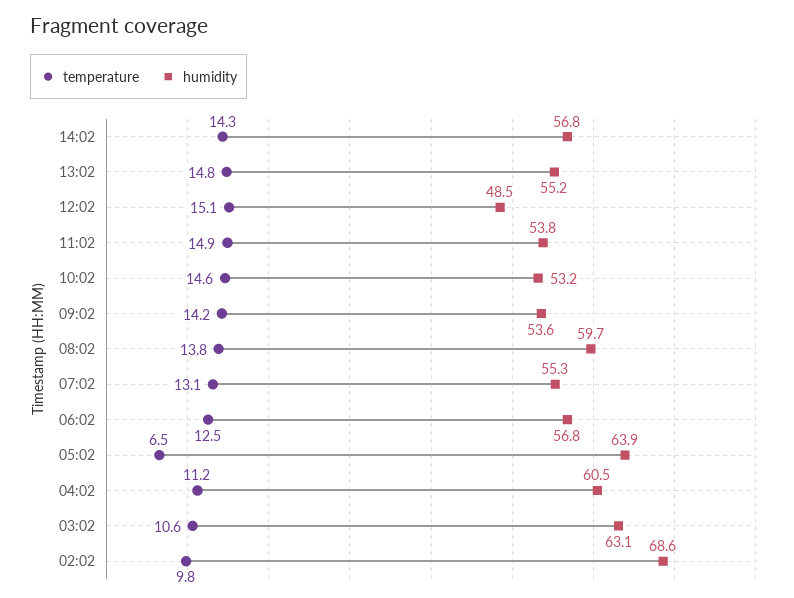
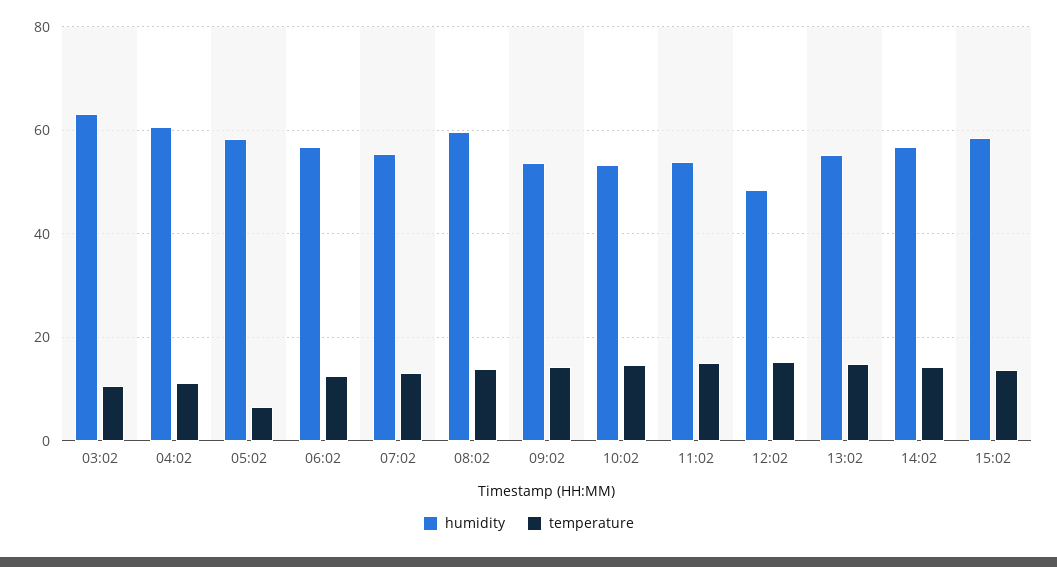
humidity, 05:02: 63.9 -> 58
temperature, 02:02: 9.8 -> none
humidity, 02:02: 68.6 -> none
humidity, 15:02: none -> 58
temperature, 15:02: none -> 14

